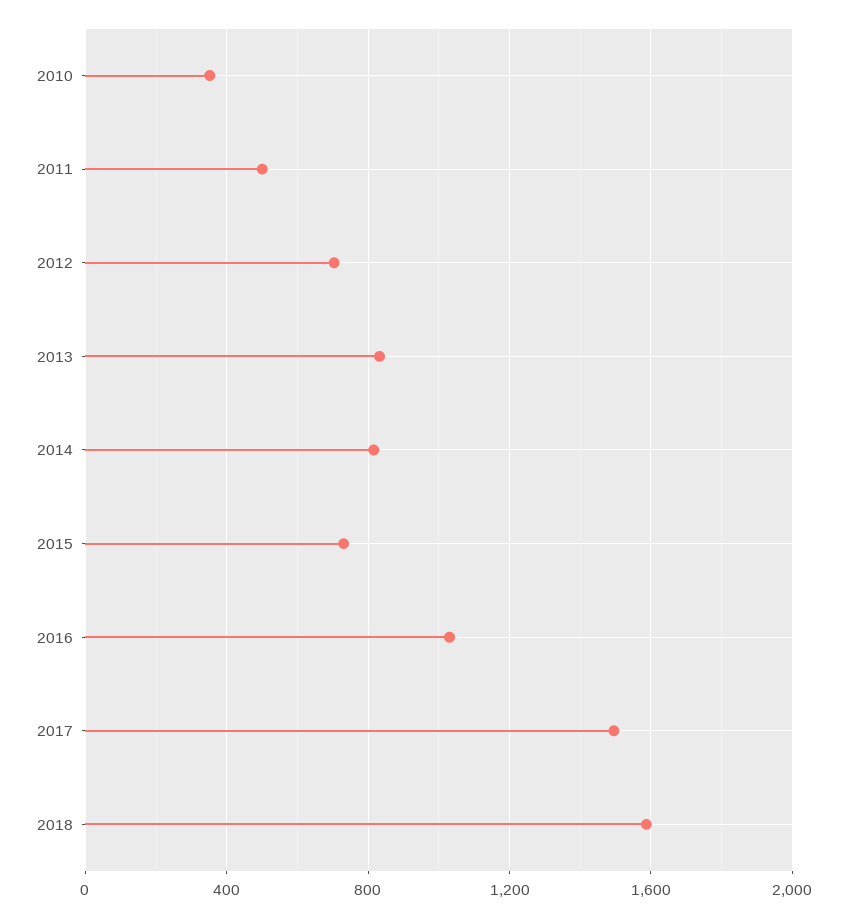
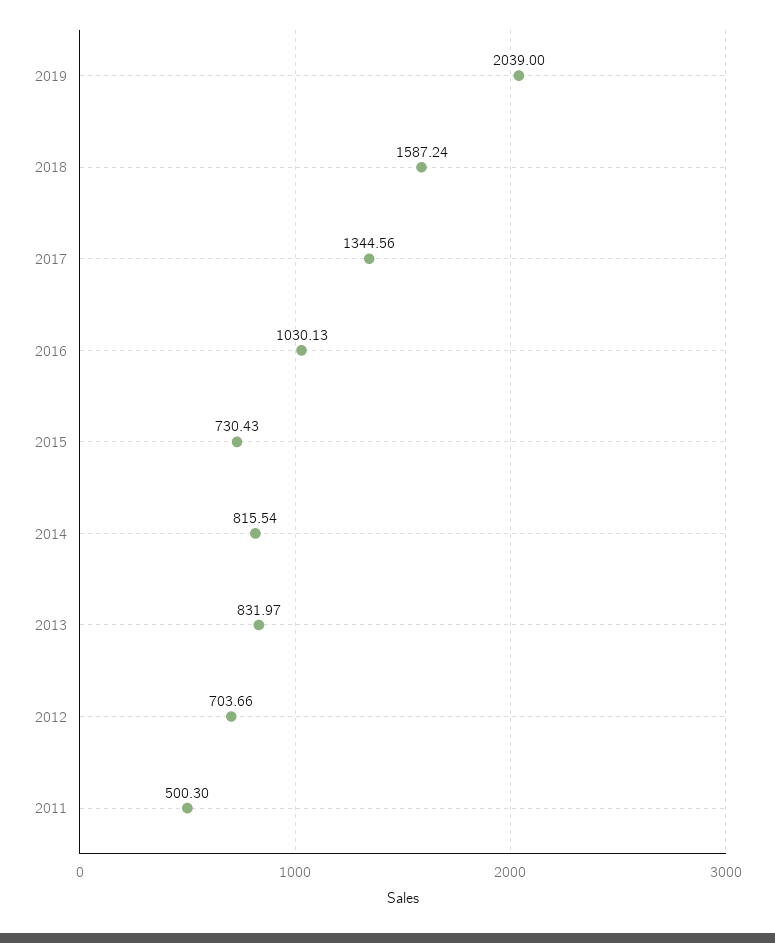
2010: 350 -> none
2017: 1500 -> 1344.56
2019: none -> 2039

